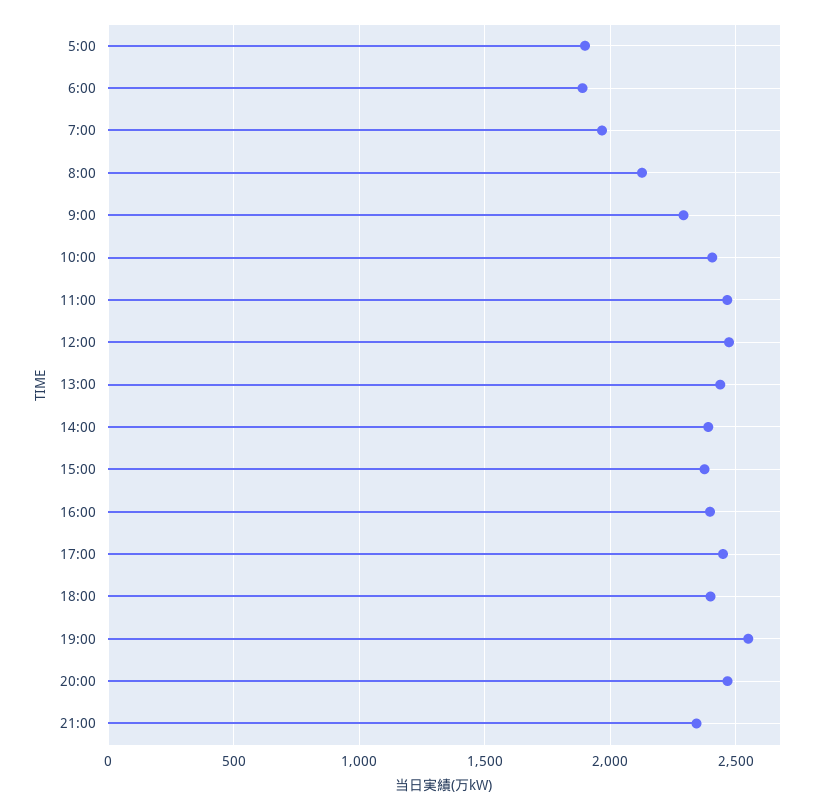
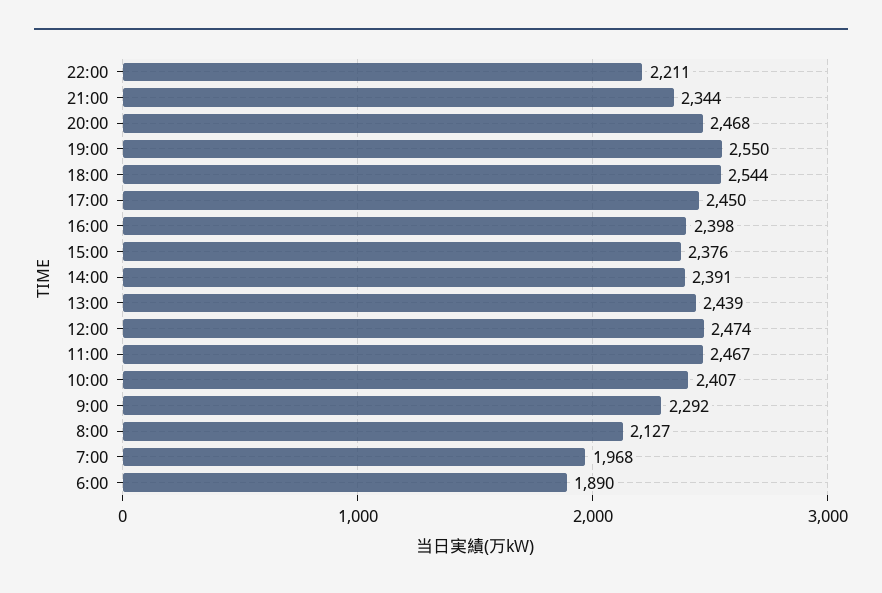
5:00: 1900 -> none
18:00: 2400 -> 2544
22:00: none -> 2211

